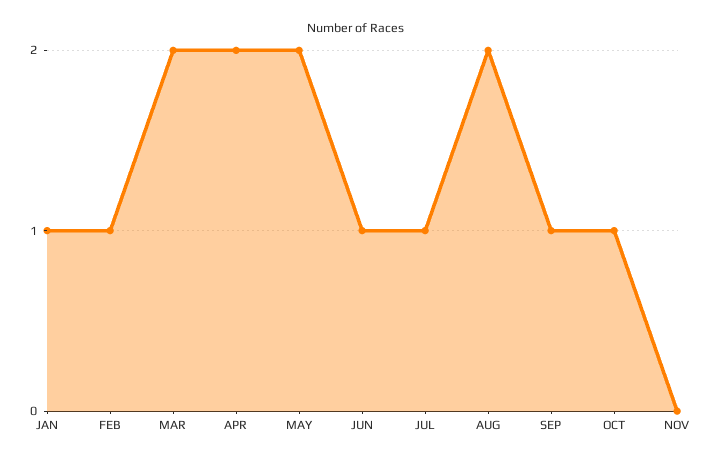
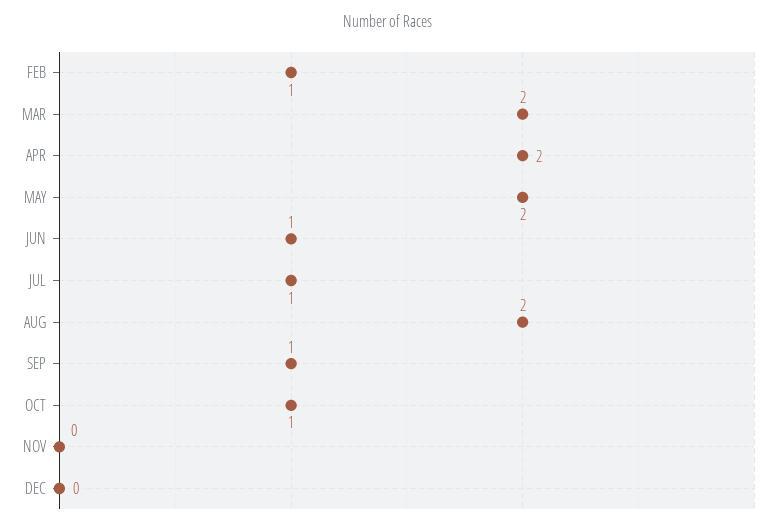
JAN: 1 -> none
DEC: none -> 0

